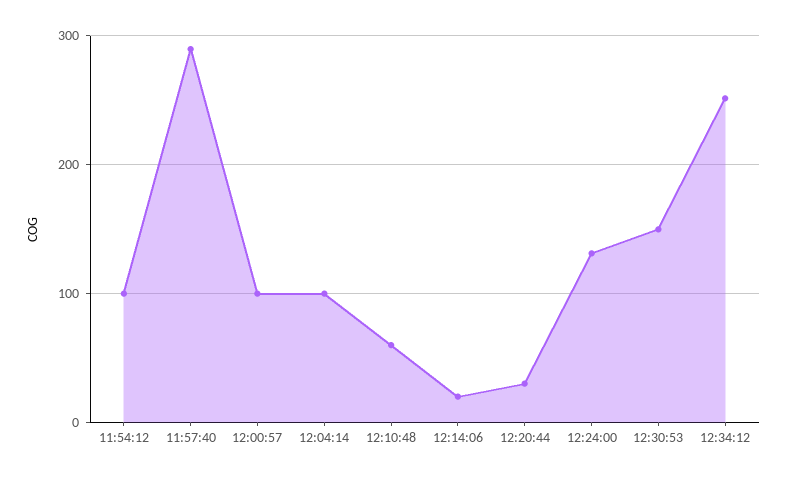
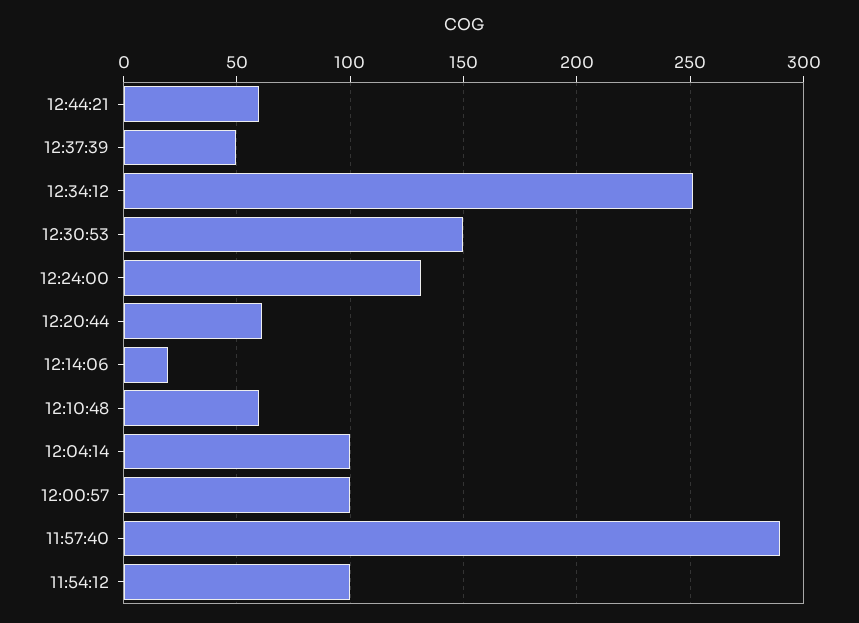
12:20:44: 30 -> 60
12:44:21: none -> 60
12:37:39: none -> 50

